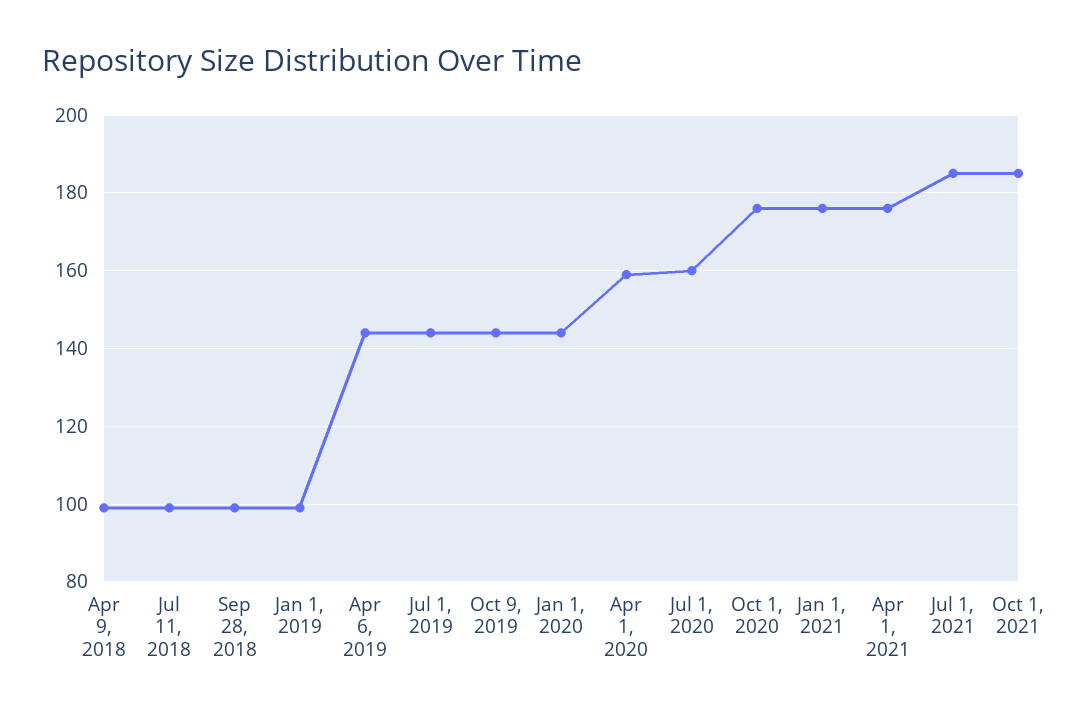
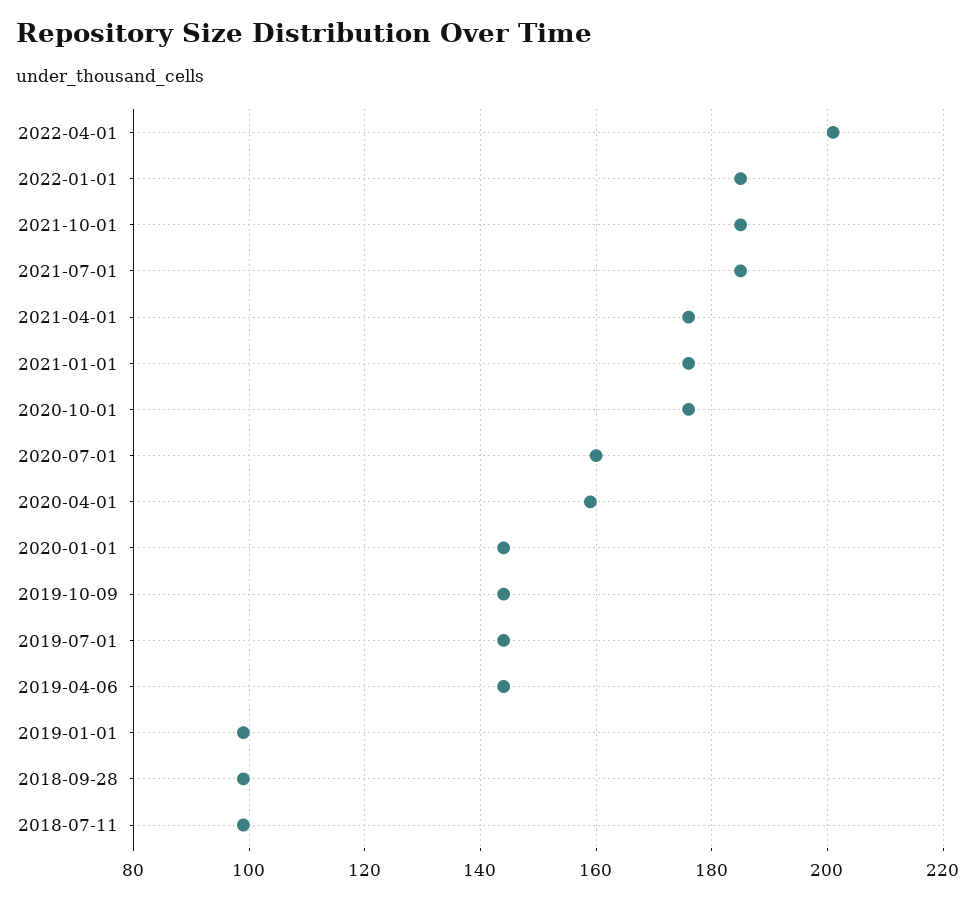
Apr 9, 2018: 100 -> none
2022-04-01: none -> 200
2022-01-01: none -> 185

